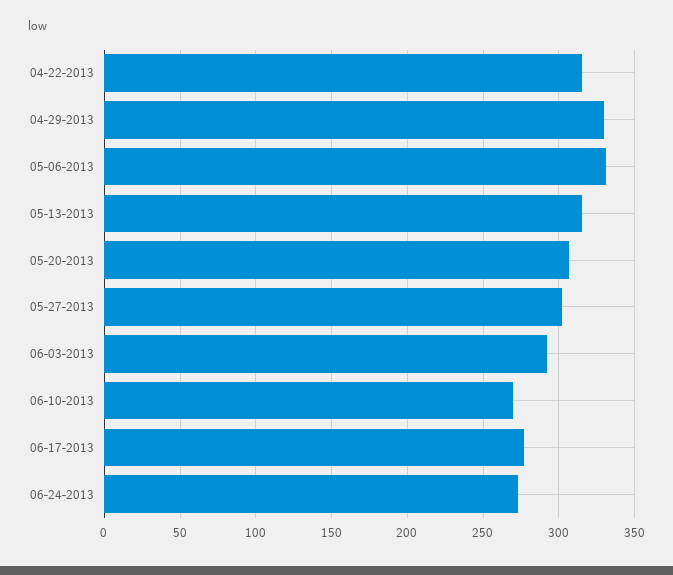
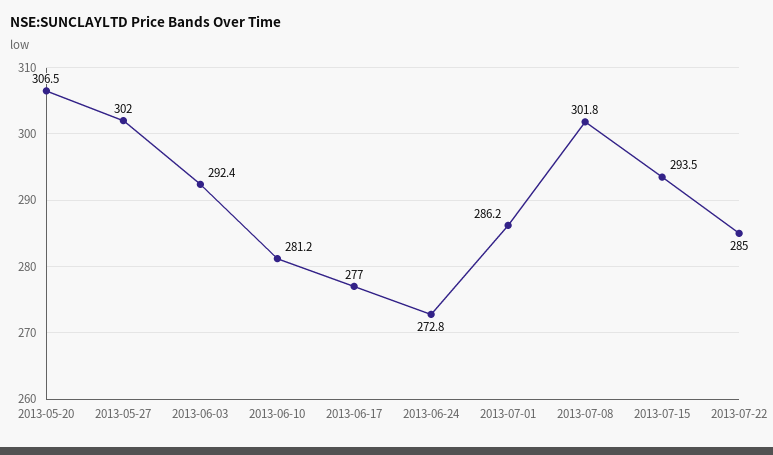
04-22-2013: 315 -> none
04-29-2013: 330 -> none
05-06-2013: 330 -> none
05-13-2013: 315 -> none
06-10-2013: 270 -> 281.2
2013-07-01: none -> 286.2
2013-07-08: none -> 301.8
2013-07-15: none -> 293.5
2013-07-22: none -> 285

